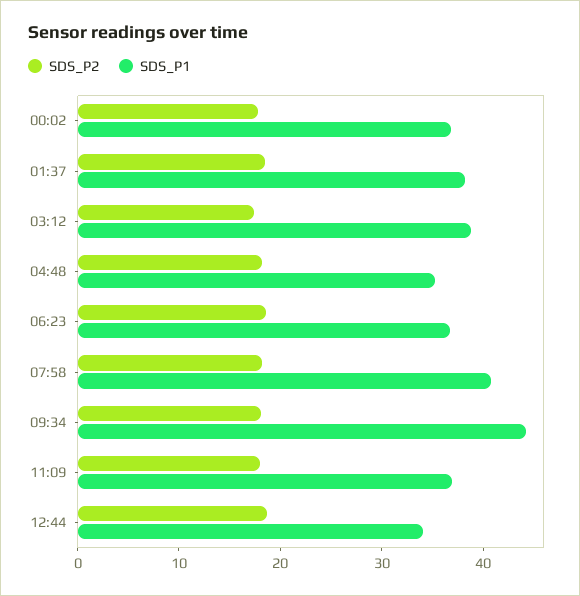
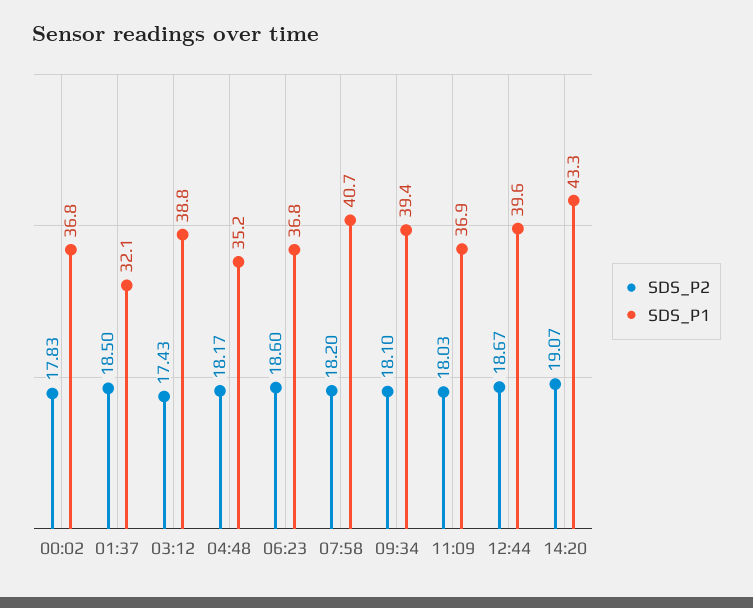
SDS_P1, 01:37: 38 -> 32.1
SDS_P1, 09:34: 44 -> 39.4
SDS_P1, 12:44: 34 -> 39.6
SDS_P2, 14:20: none -> 19.07
SDS_P1, 14:20: none -> 43.3

